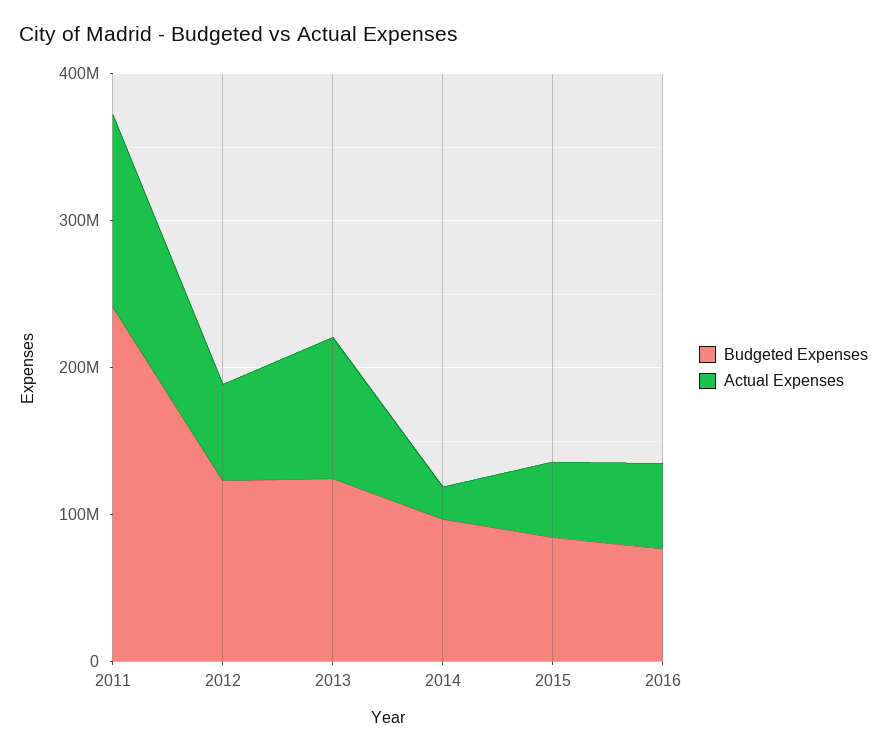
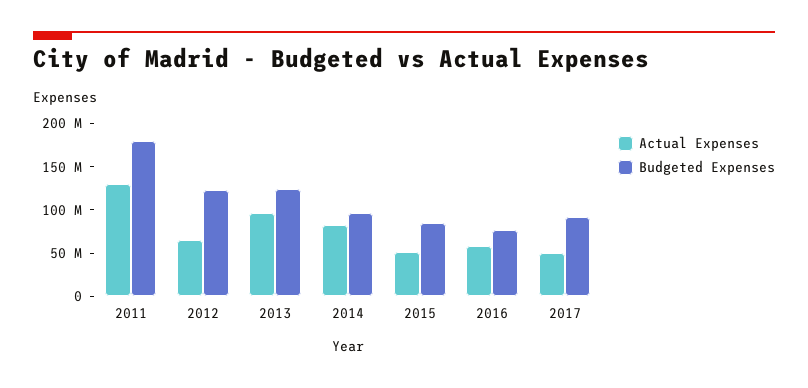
Budgeted Expenses, 2011: 240000000 -> 180000000
Actual Expenses, 2014: 20000000 -> 80000000
Actual Expenses, 2017: none -> 50000000
Budgeted Expenses, 2017: none -> 90000000

